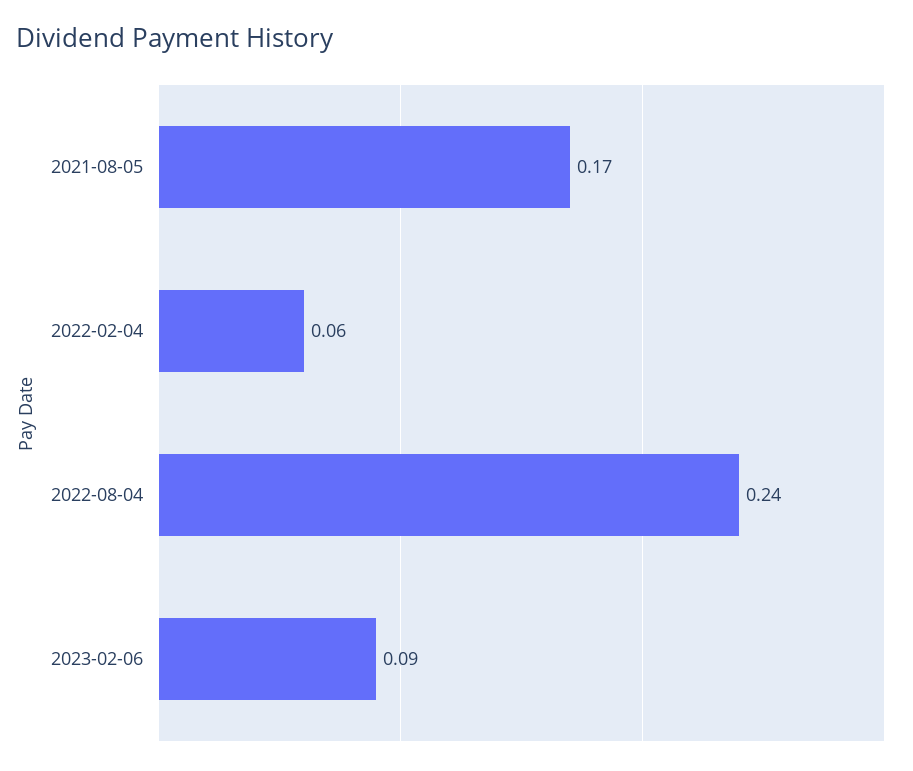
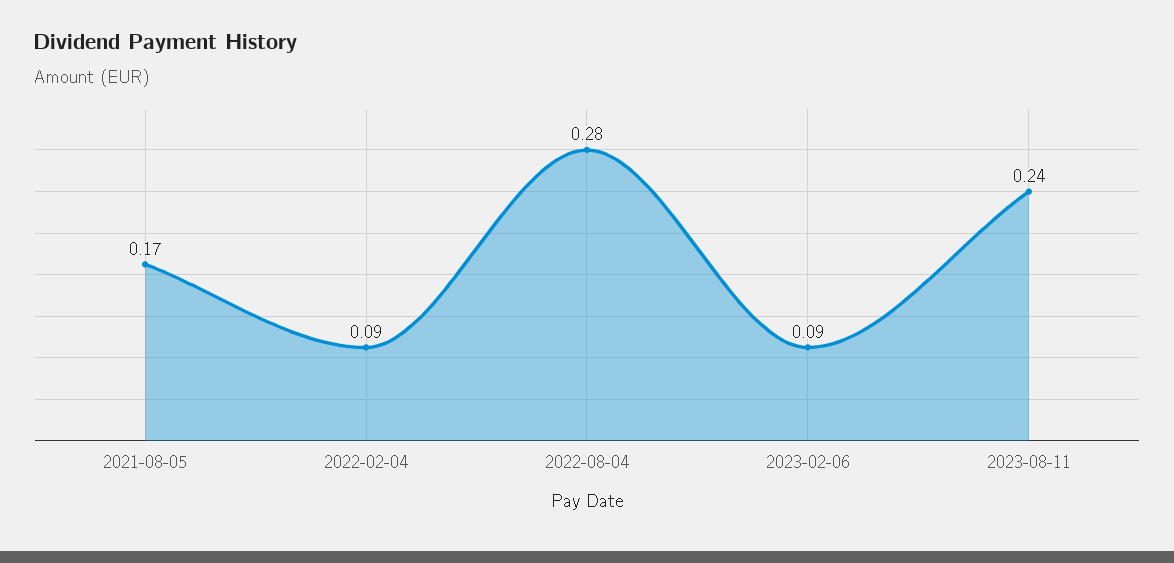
2022-02-04: 0.06 -> 0.09
2022-08-04: 0.24 -> 0.28
2023-08-11: none -> 0.24

